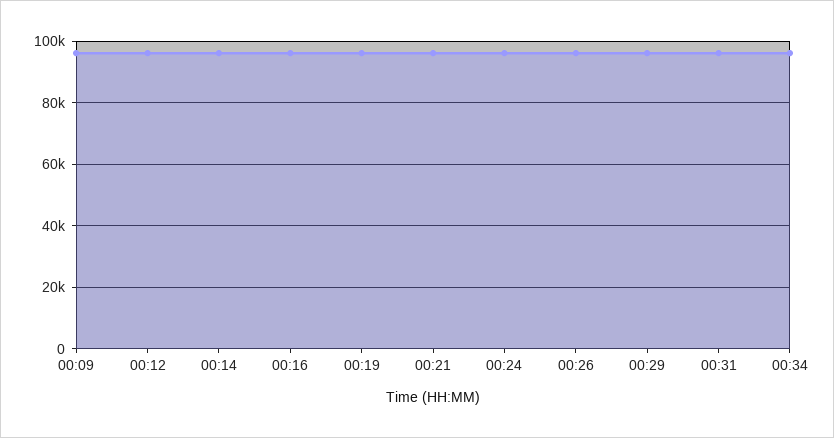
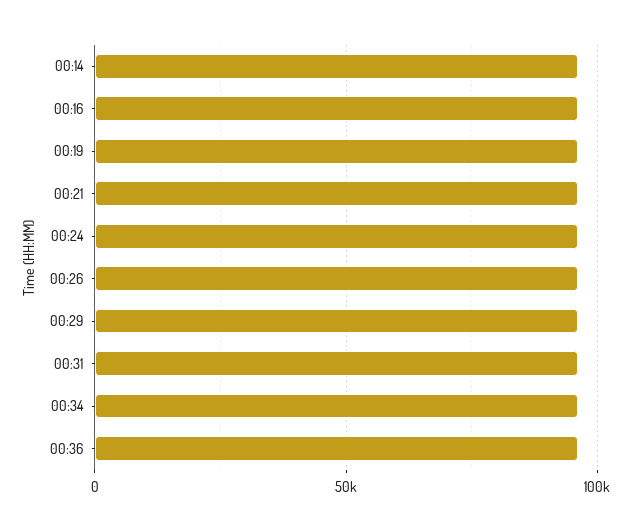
00:09: 96000 -> none
00:12: 96000 -> none
00:36: none -> 95000

